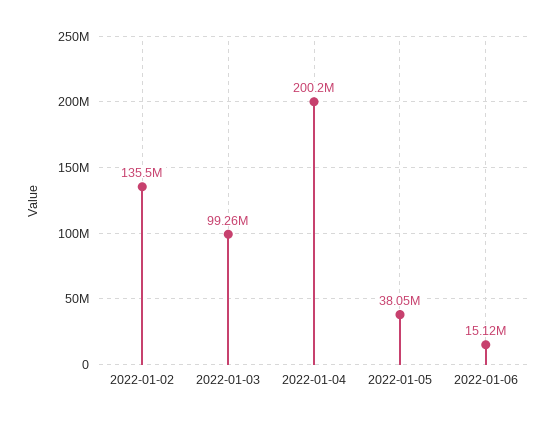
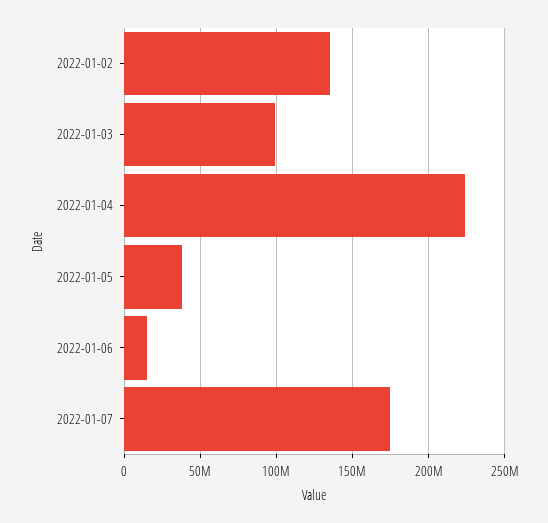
2022-01-04: 200200000 -> 225000000
2022-01-07: none -> 175000000

